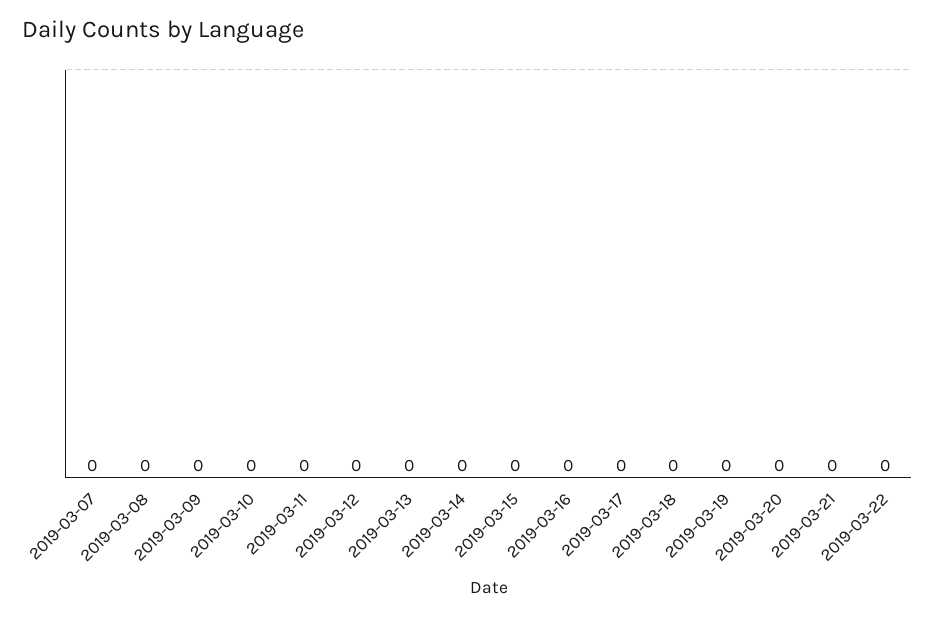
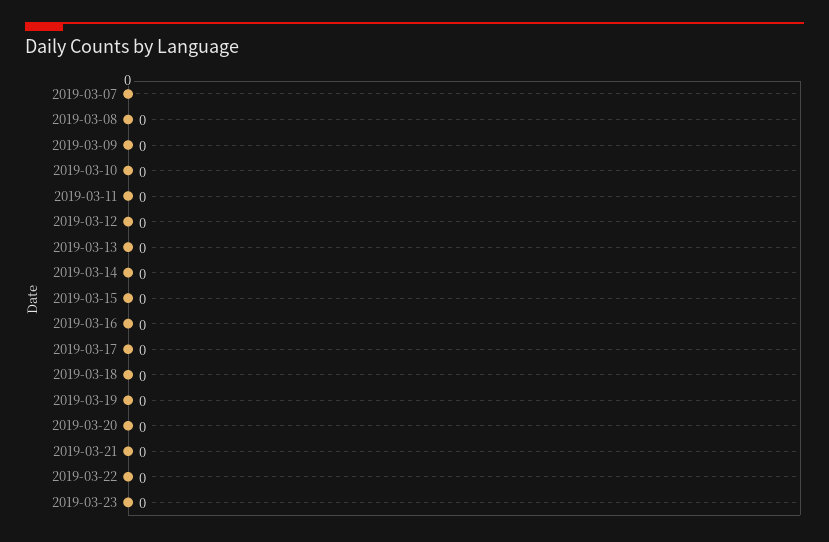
2019-03-23: none -> 0

